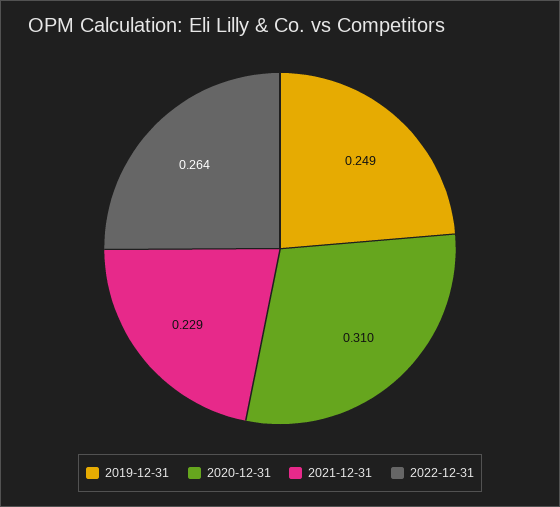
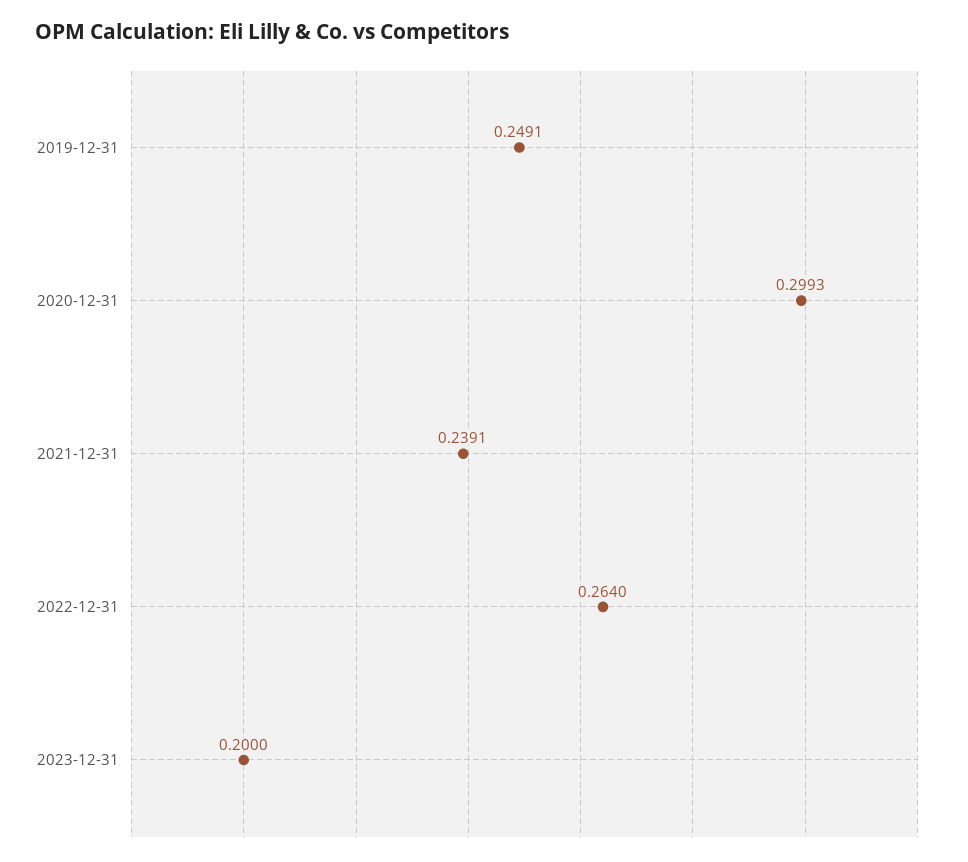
2020-12-31: 0.31 -> 0.2993
2021-12-31: 0.229 -> 0.2391
2023-12-31: none -> 0.2

